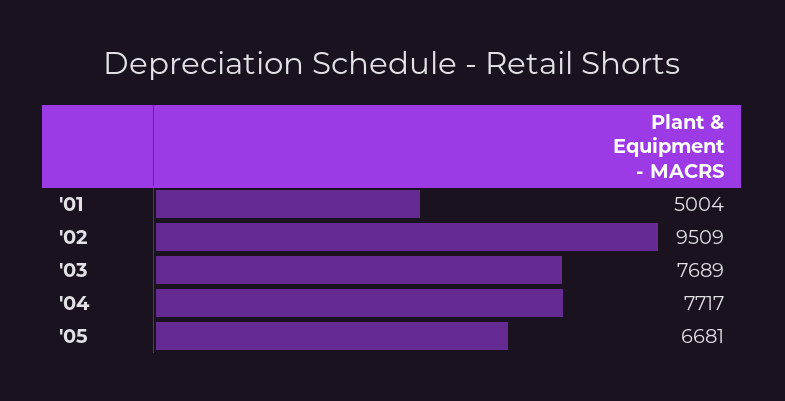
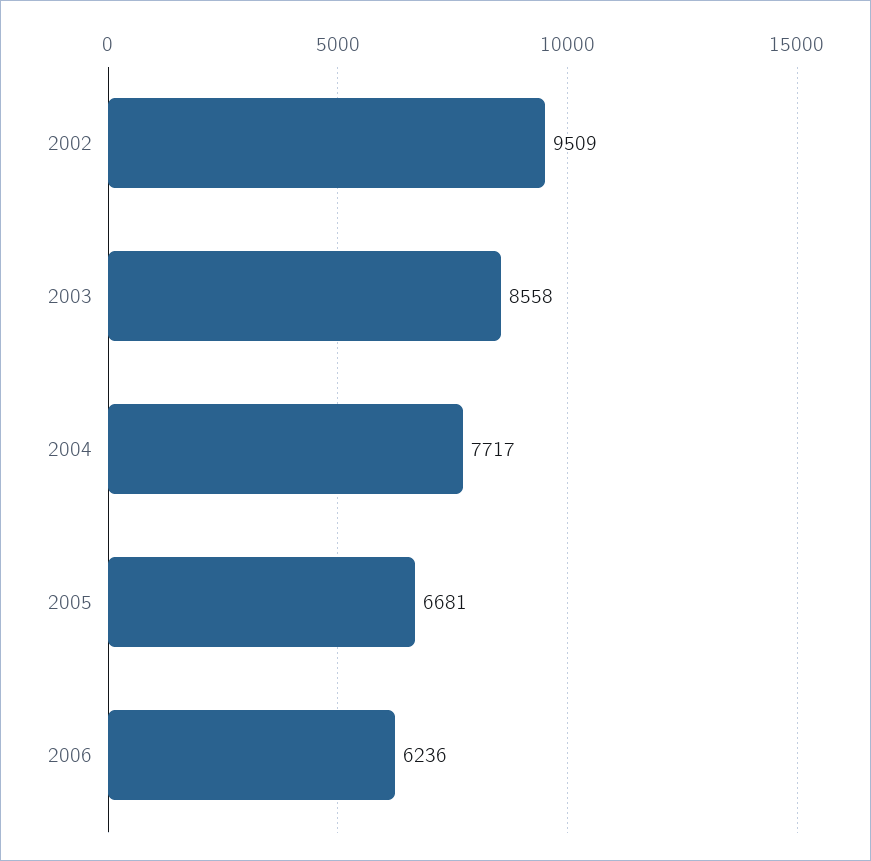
'01: 5004 -> none
'03: 7689 -> 8558
2006: none -> 6236

